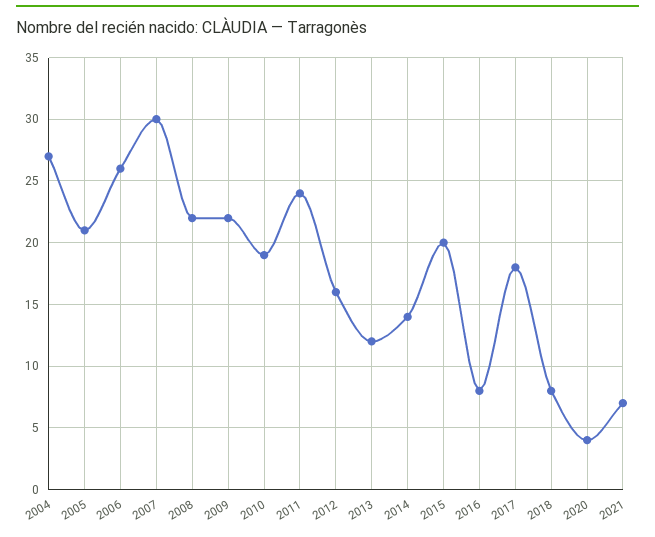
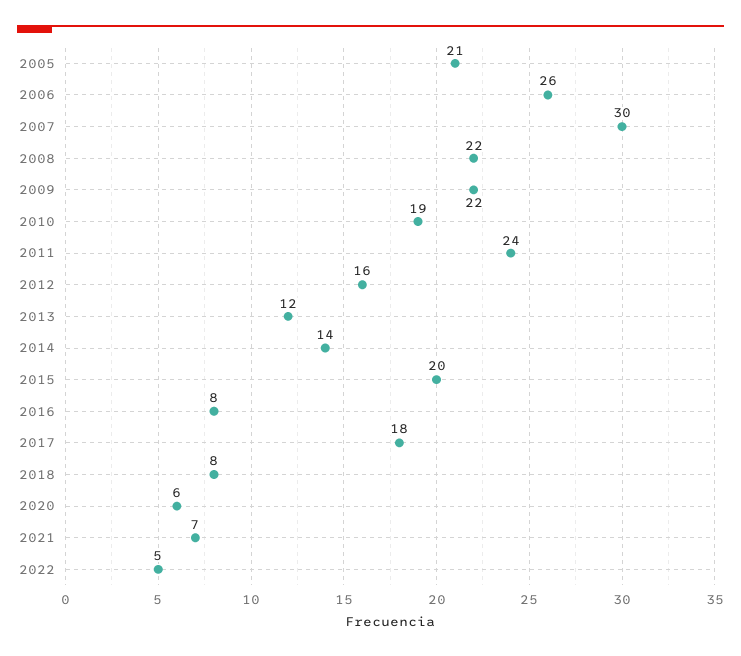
2004: 27 -> none
2020: 4 -> 6
2022: none -> 5

